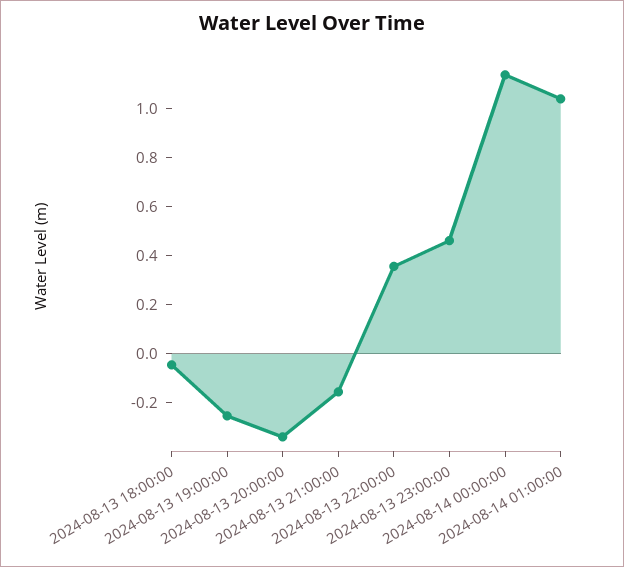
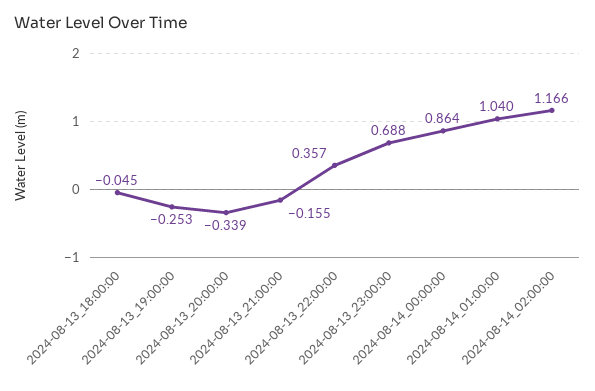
2024-08-13 23:00:00: 0.45 -> 0.688
2024-08-14 00:00:00: 1.15 -> 0.864
2024-08-14_02:00:00: none -> 1.166

